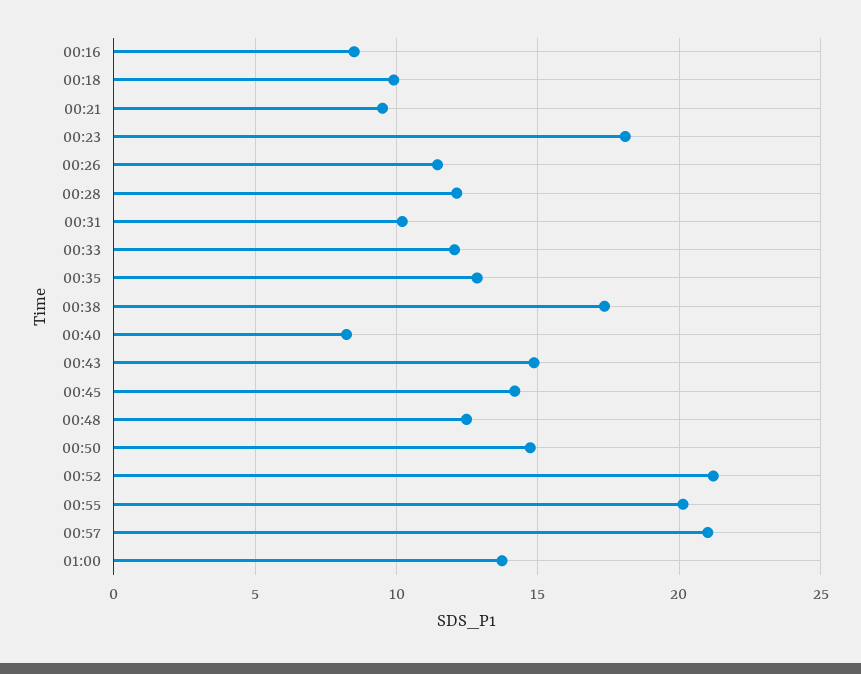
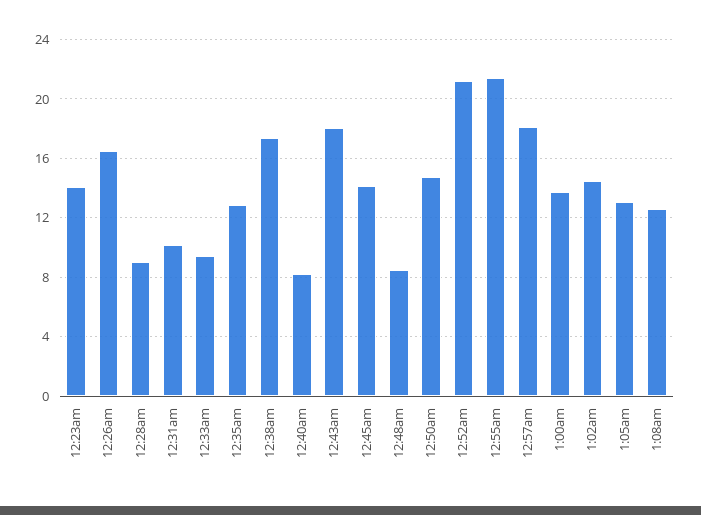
00:16: 8.5 -> none
00:18: 10 -> none
00:21: 9.5 -> none
00:23: 18 -> 14
00:26: 11.5 -> 16.5
00:28: 12 -> 9
00:33: 12 -> 9.5
00:43: 15 -> 18
00:48: 12.5 -> 8.5
00:55: 20 -> 21.5
00:57: 21 -> 18
1:02am: none -> 14.5
1:05am: none -> 13
1:08am: none -> 12.5

